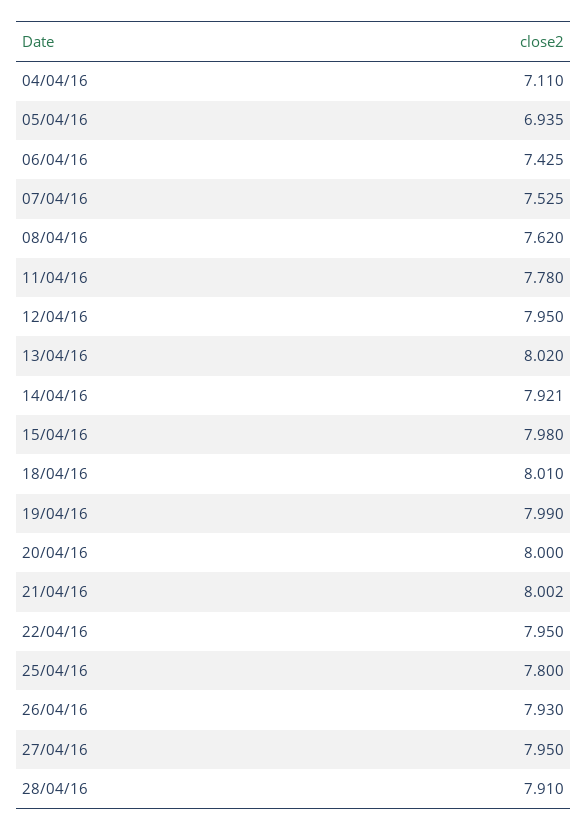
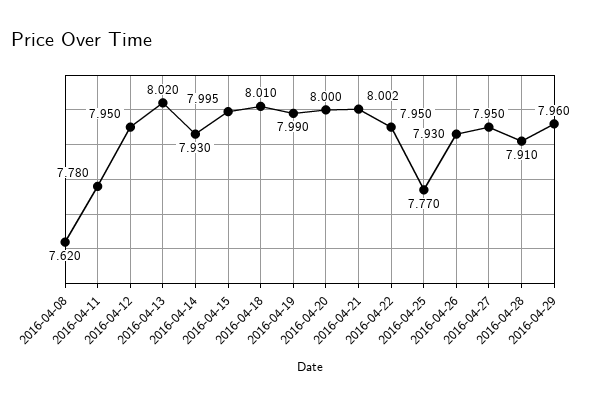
04/04/16: 7.11 -> none
05/04/16: 6.935 -> none
06/04/16: 7.425 -> none
07/04/16: 7.525 -> none
14/04/16: 7.921 -> 7.93
15/04/16: 7.98 -> 7.995
25/04/16: 7.8 -> 7.77
2016-04-29: none -> 7.96

